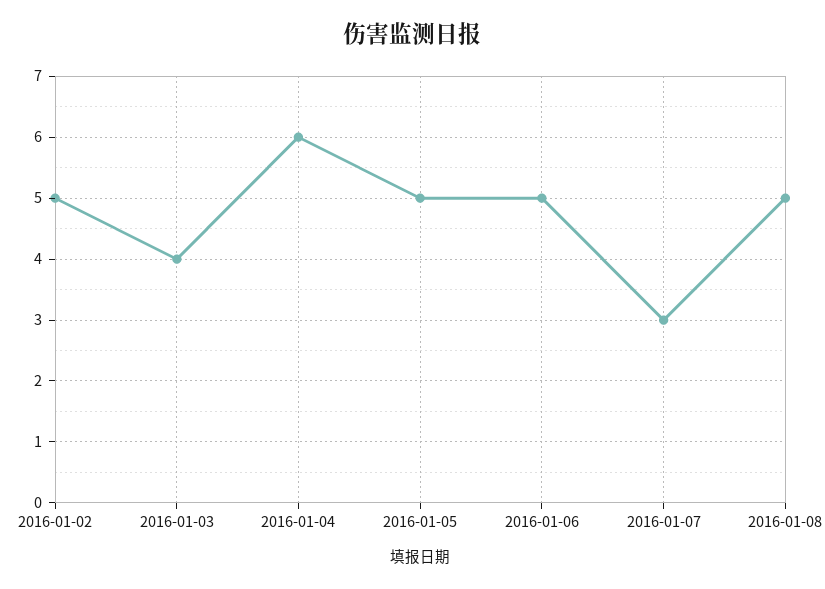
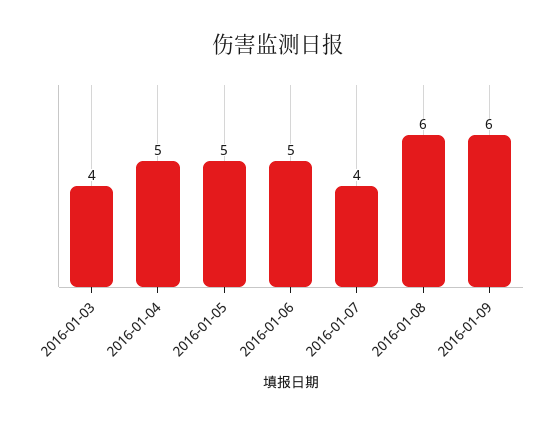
2016-01-02: 5 -> none
2016-01-04: 6 -> 5
2016-01-07: 3 -> 4
2016-01-08: 5 -> 6
2016-01-09: none -> 6

